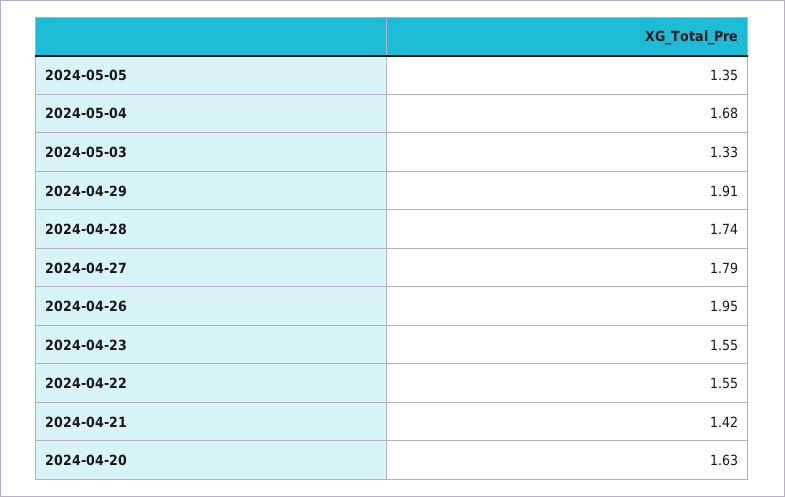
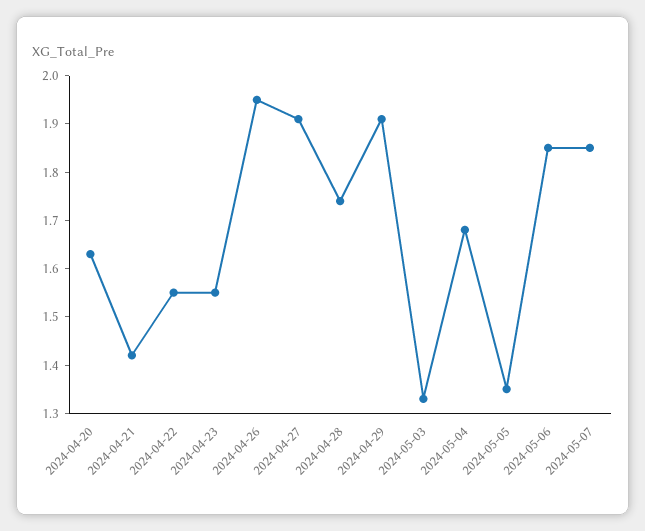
2024-04-27: 1.79 -> 1.9
2024-05-06: none -> 1.85
2024-05-07: none -> 1.85

